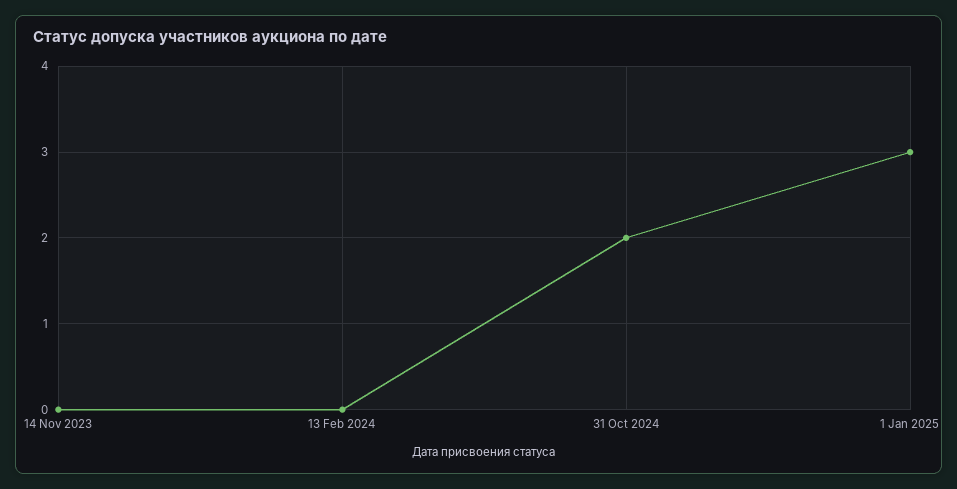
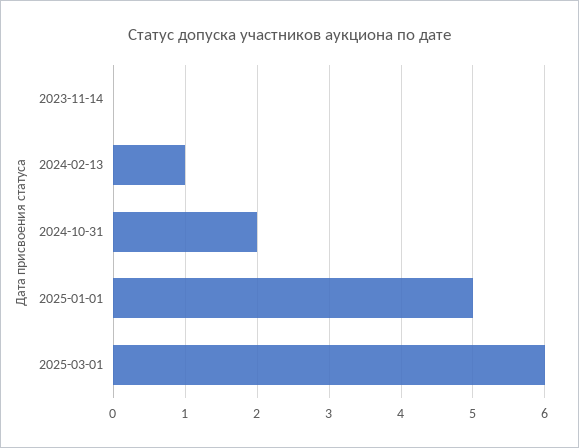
13 Feb 2024: 0 -> 1
1 Jan 2025: 3 -> 5
2025-03-01: none -> 6

